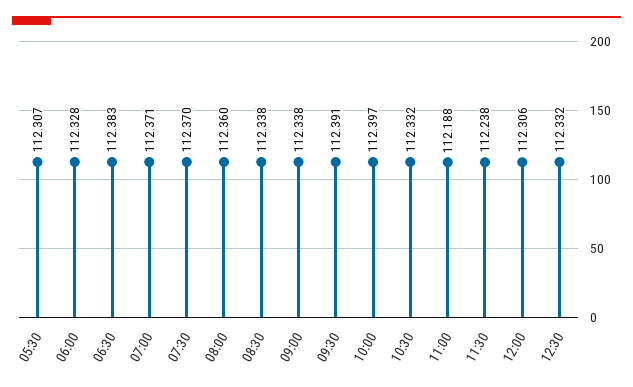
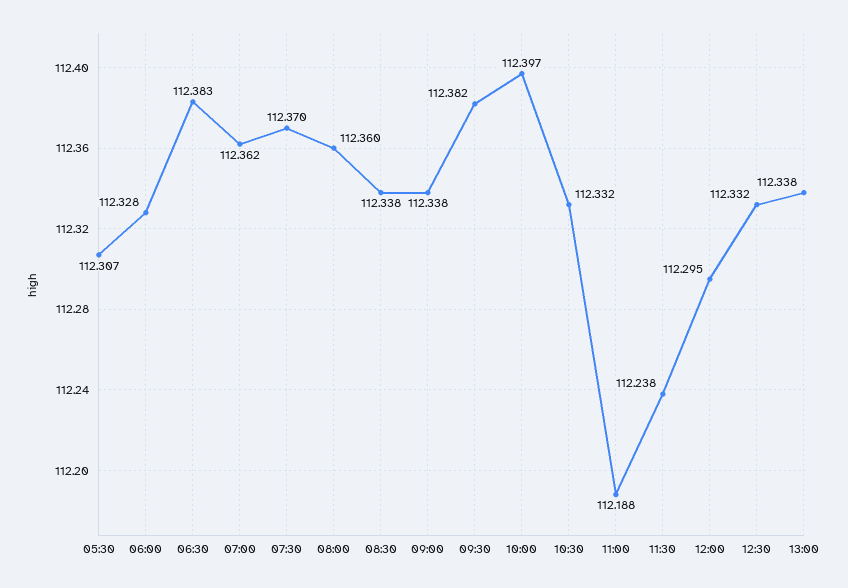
07:00: 112.371 -> 112.362
09:30: 112.391 -> 112.382
12:00: 112.306 -> 112.295
13:00: none -> 112.338

